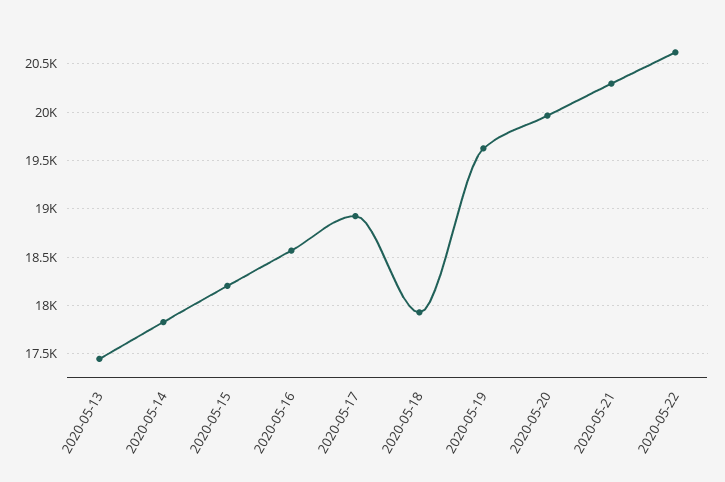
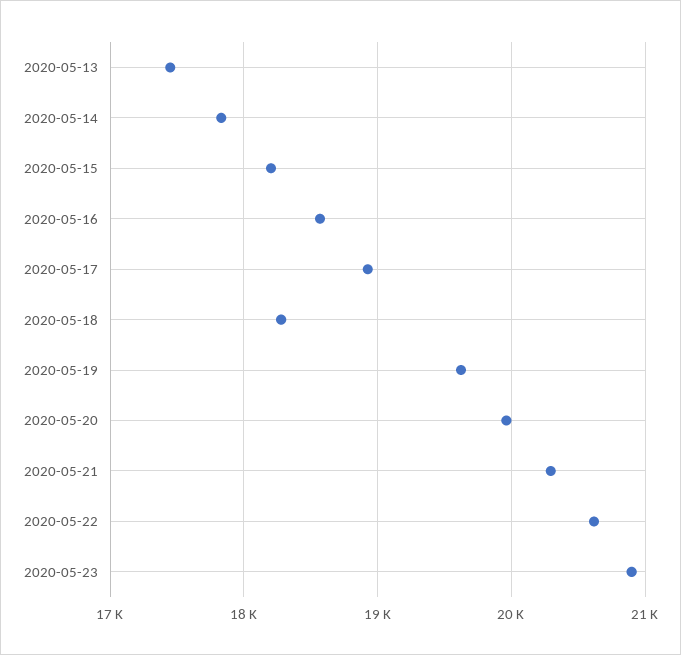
2020-05-18: 17900 -> 18300
2020-05-23: none -> 20900

